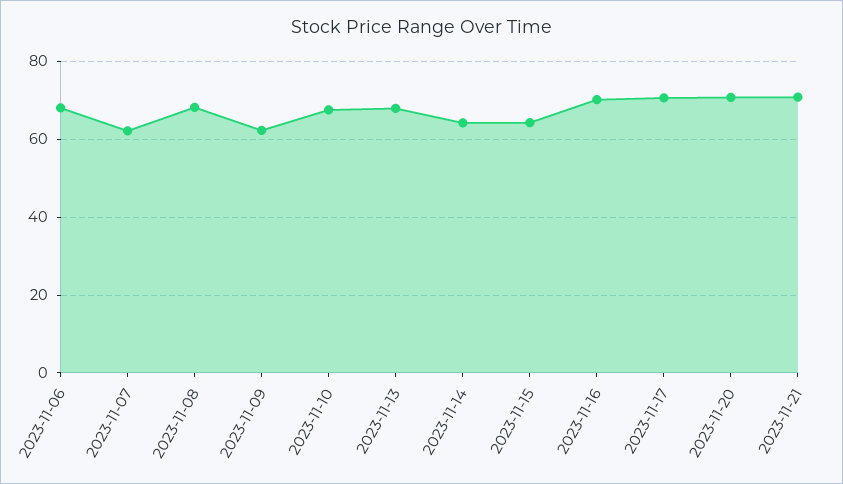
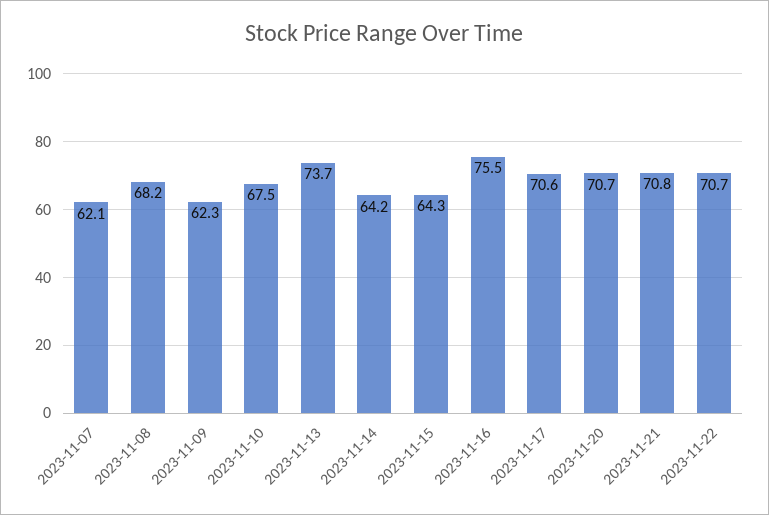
2023-11-06: 68 -> none
2023-11-13: 68 -> 73.7
2023-11-16: 70 -> 75.5
2023-11-22: none -> 70.7

